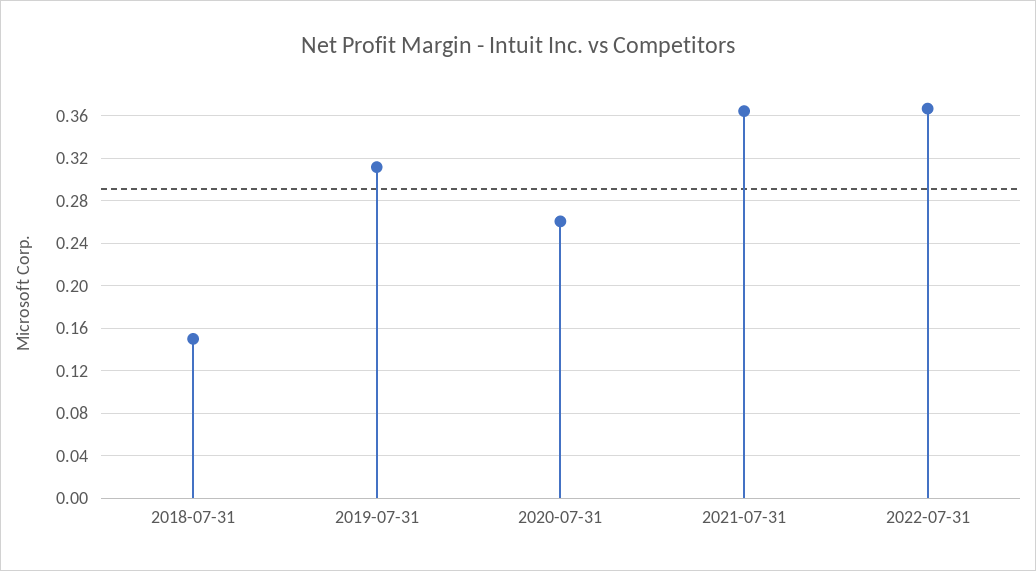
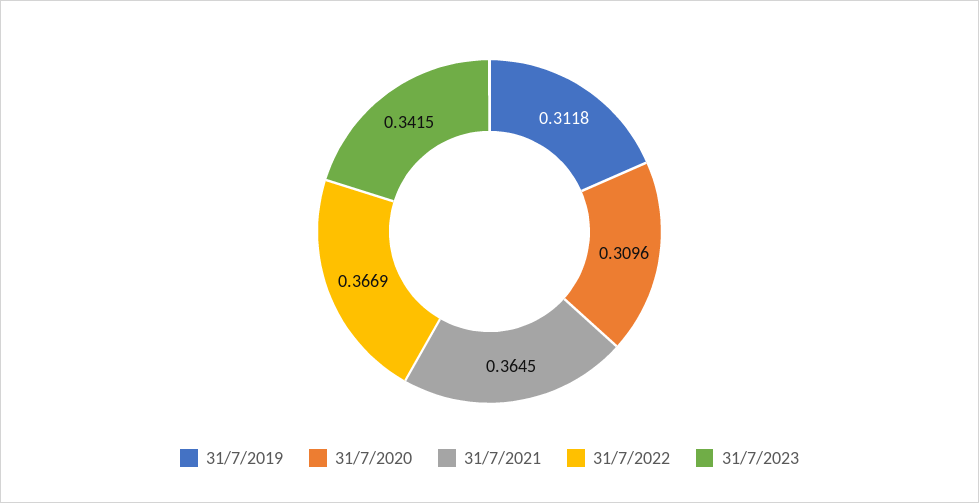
2018-07-31: 0.15 -> none
2020-07-31: 0.26 -> 0.3096
31/7/2023: none -> 0.3415

